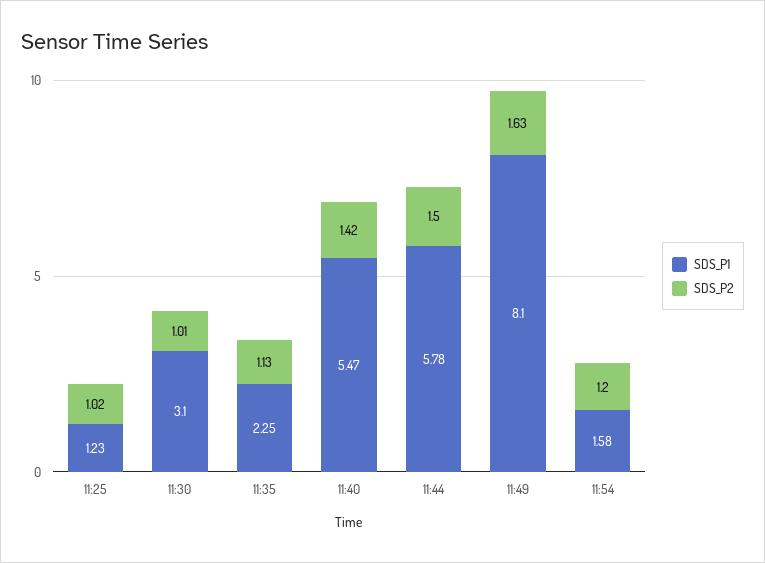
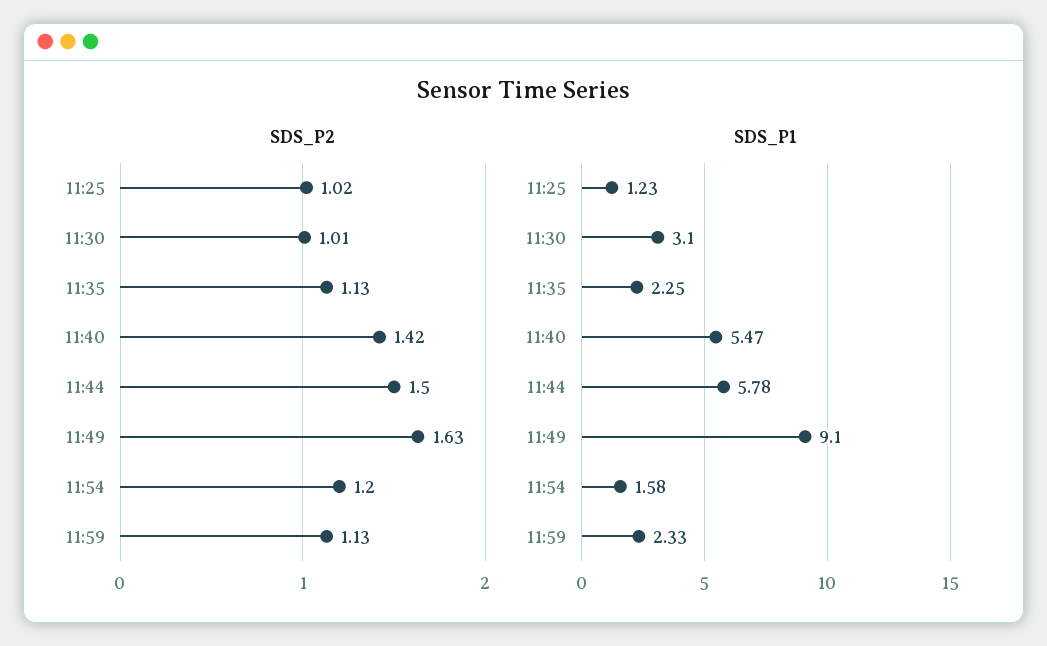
SDS_P1, 11:49: 8.1 -> 9.1
SDS_P2, 11:59: none -> 1.13
SDS_P1, 11:59: none -> 2.33

